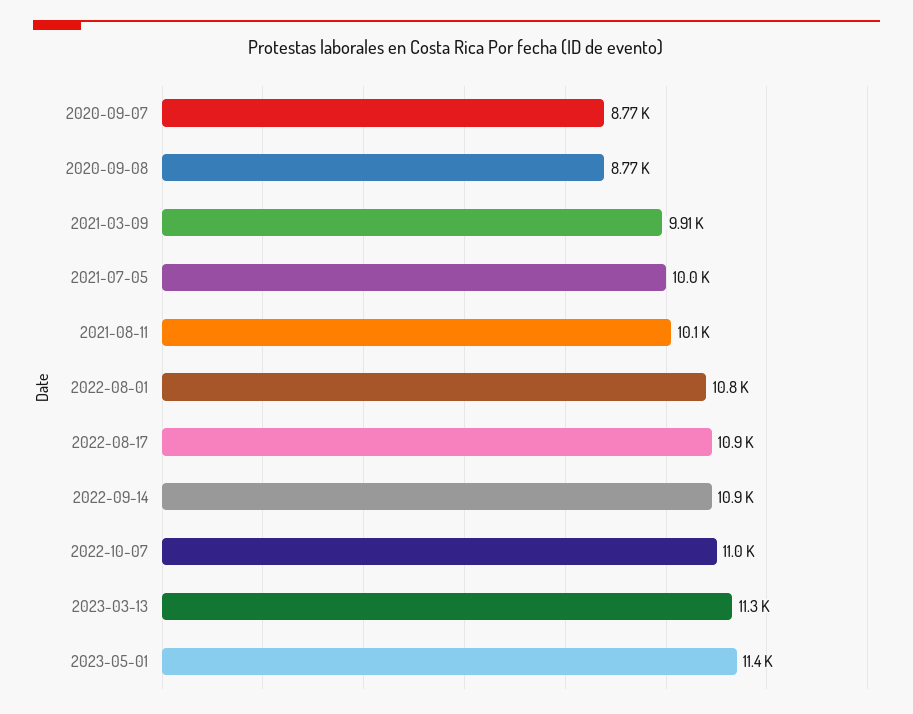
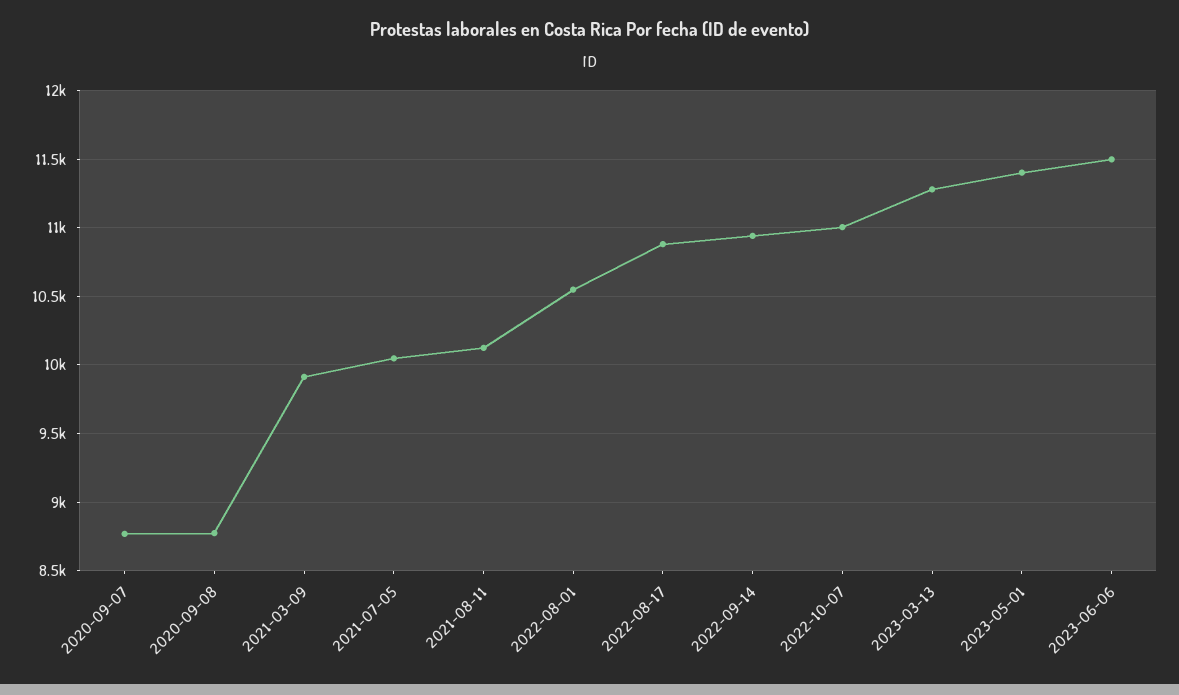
2022-08-01: 10800 -> 10550
2023-06-06: none -> 11500

